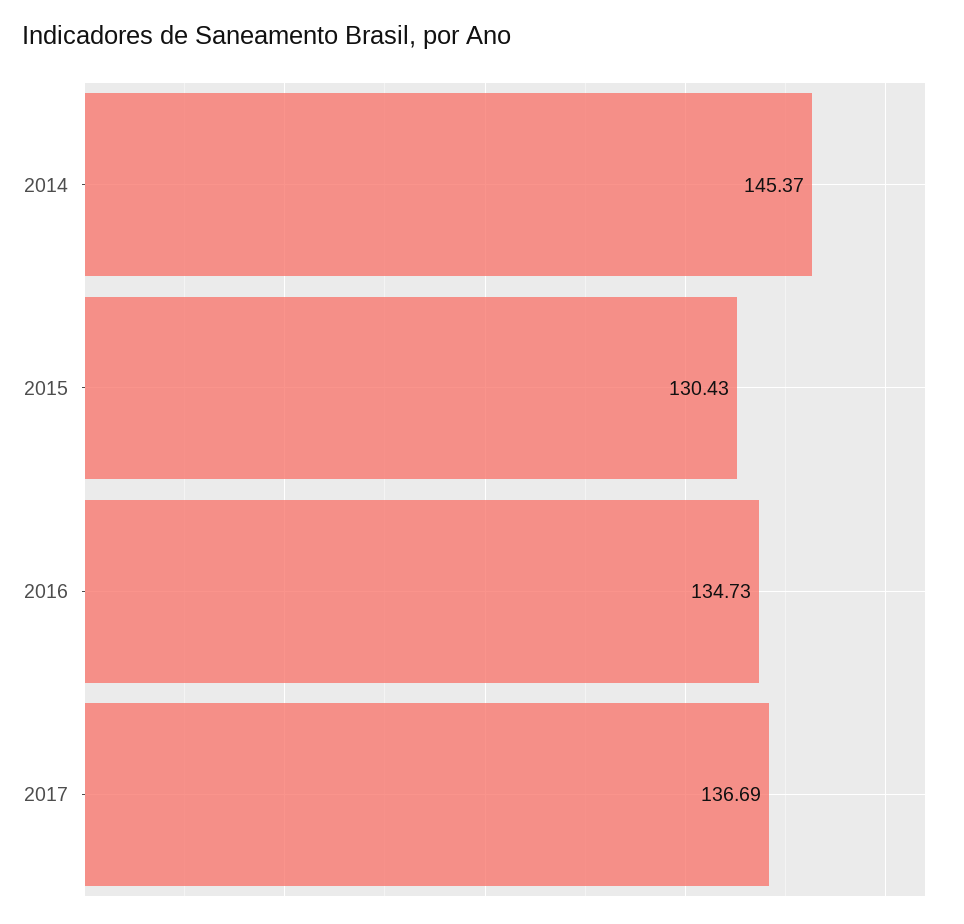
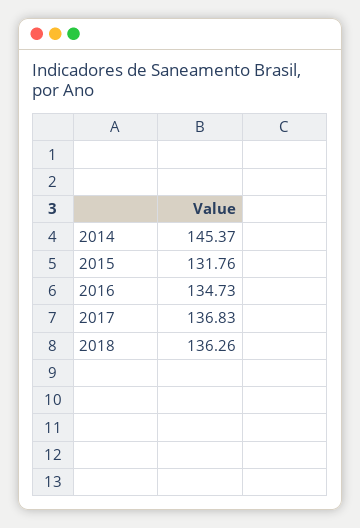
2015: 130.43 -> 131.76
2017: 136.69 -> 136.83
2018: none -> 136.26

